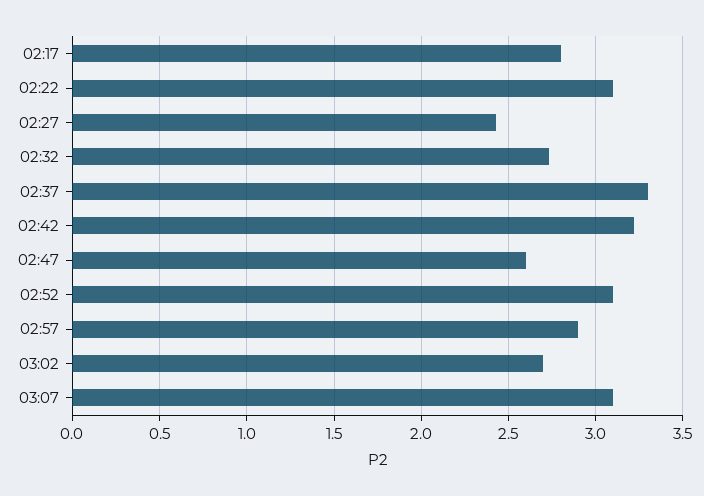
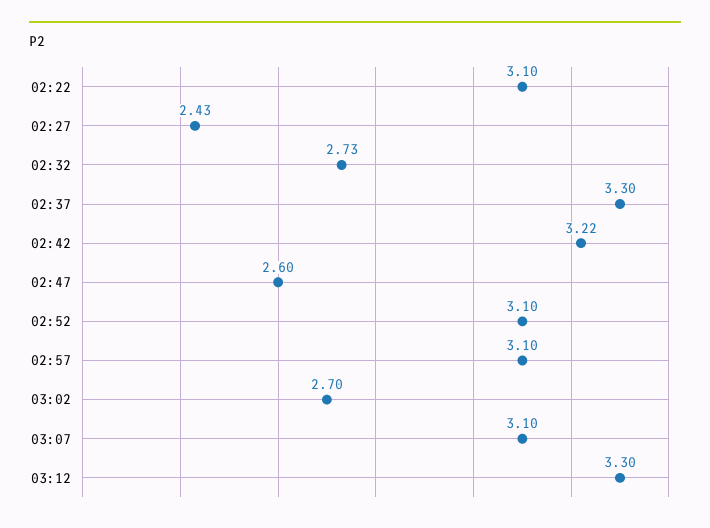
02:17: 2.8 -> none
02:57: 2.9 -> 3.1
03:12: none -> 3.3

